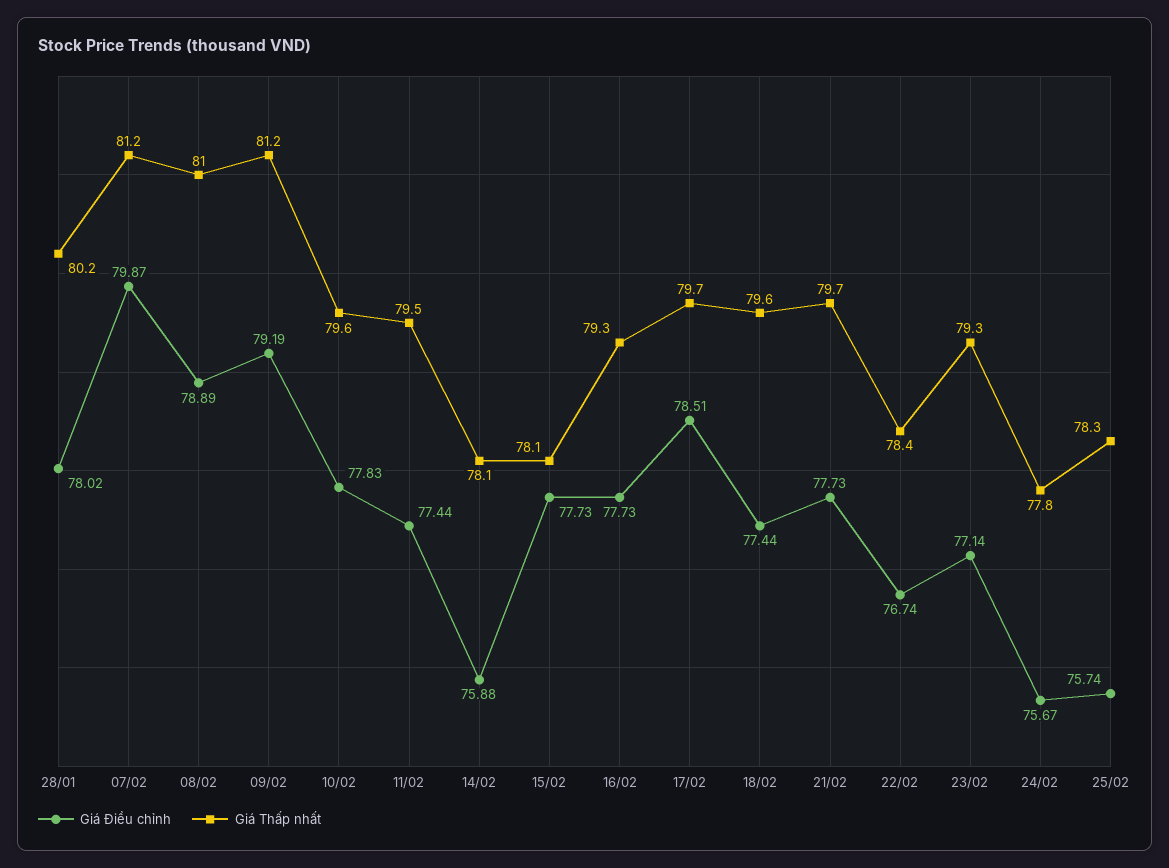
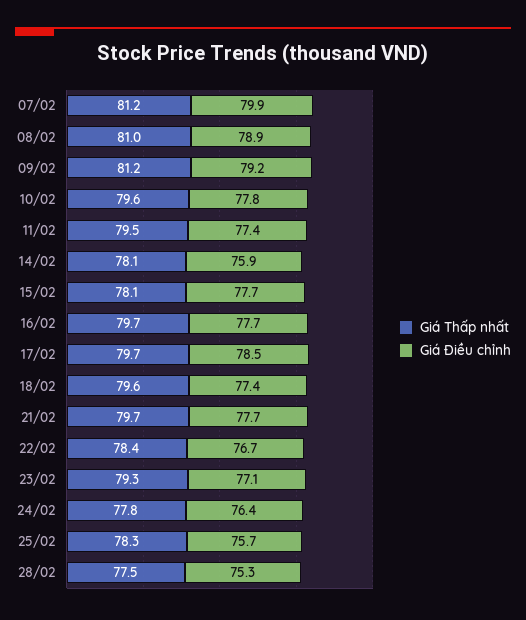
Giá Điều chỉnh, 28/01: 78.02 -> none
Giá Thấp nhất, 28/01: 80.2 -> none
Giá Thấp nhất, 16/02: 79.3 -> 79.7
Giá Điều chỉnh, 24/02: 75.67 -> 76.4
Giá Thấp nhất, 28/02: none -> 77.5
Giá Điều chỉnh, 28/02: none -> 75.3

